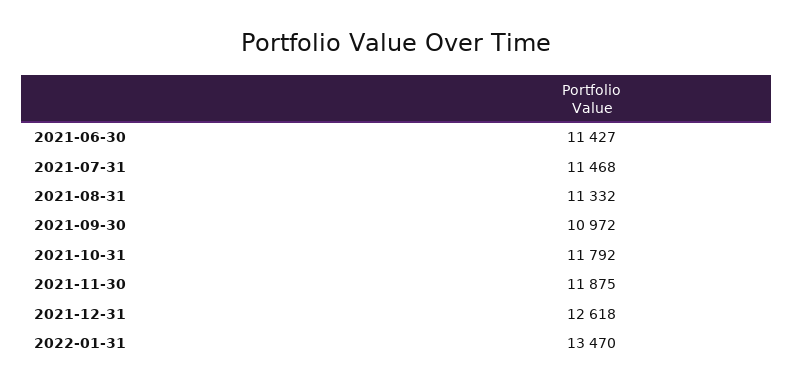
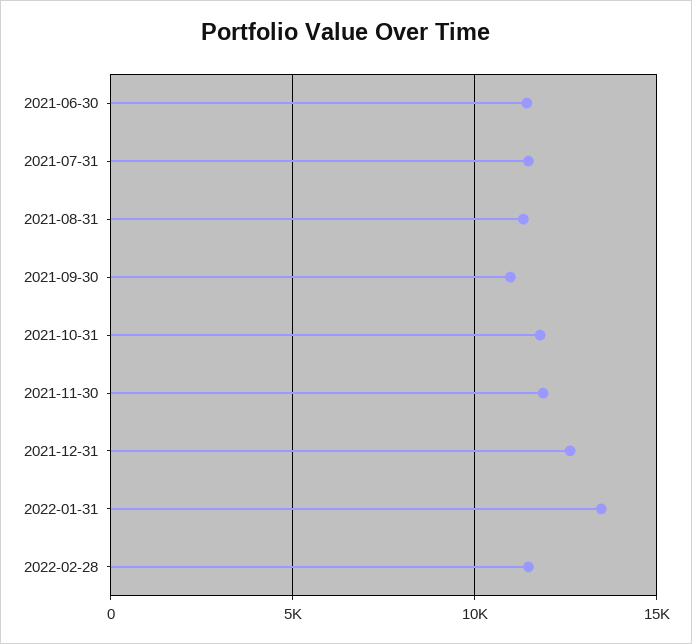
2022-02-28: none -> 11500

